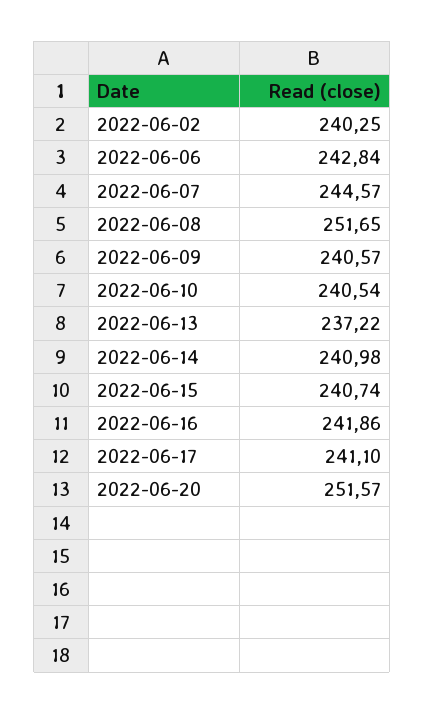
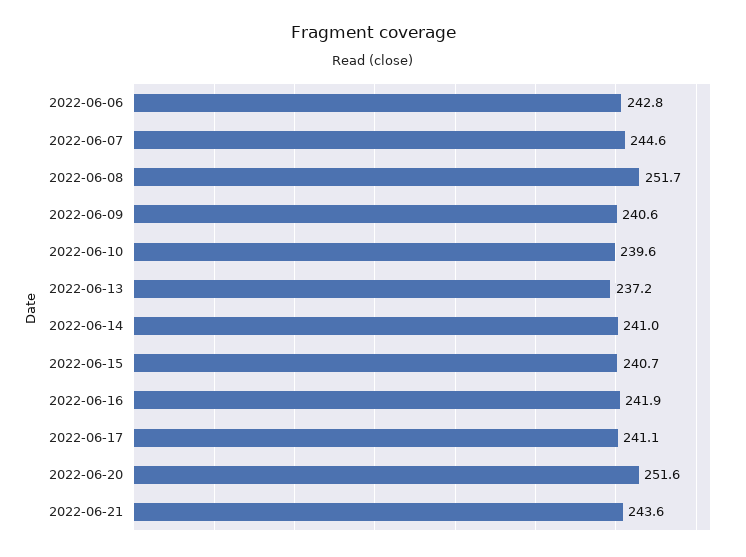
2022-06-02: 240.25 -> none
2022-06-10: 240.54 -> 239.6
2022-06-21: none -> 243.6

